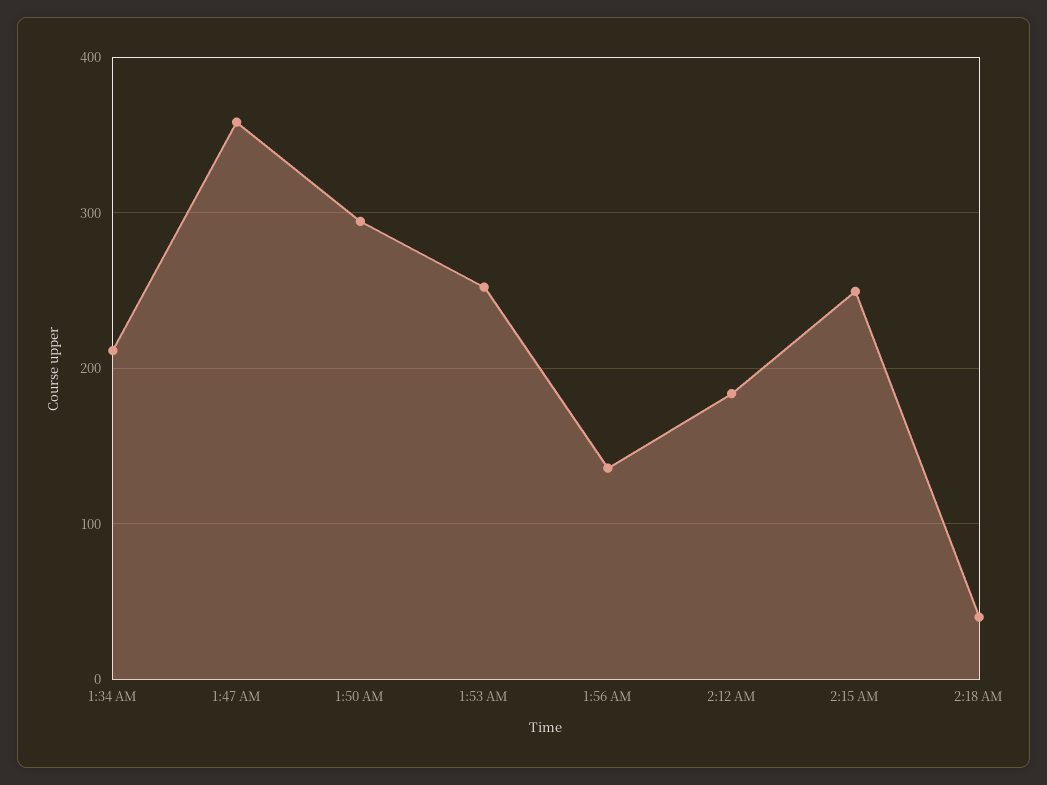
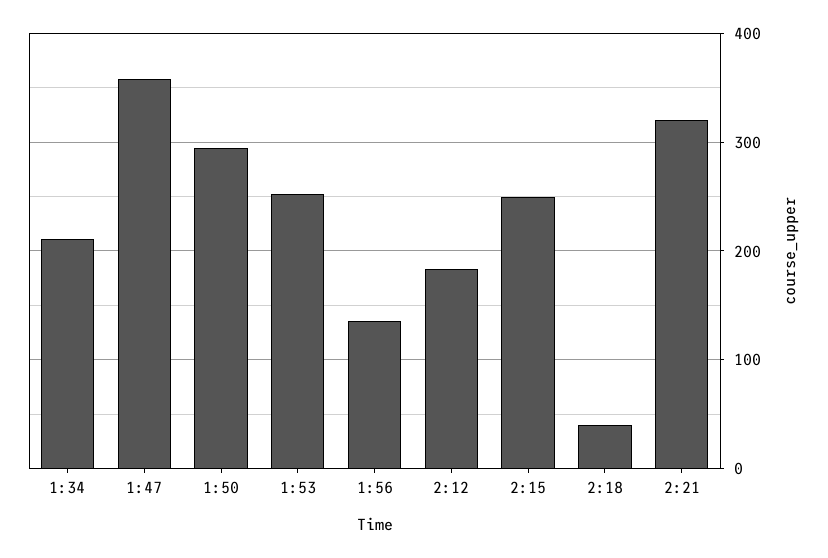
2:21: none -> 320

